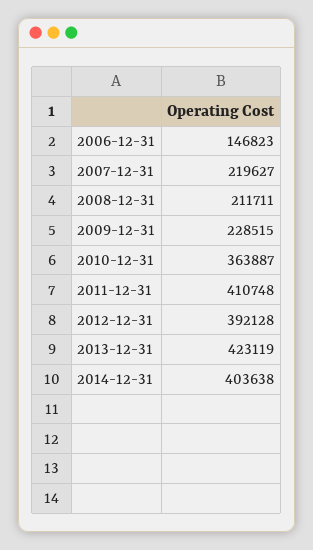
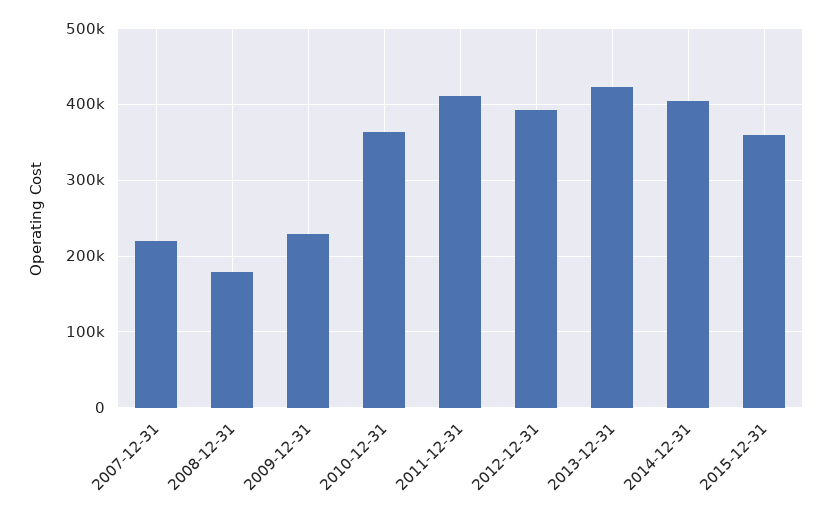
2006-12-31: 146823 -> none
2008-12-31: 211711 -> 180000
2015-12-31: none -> 360000

